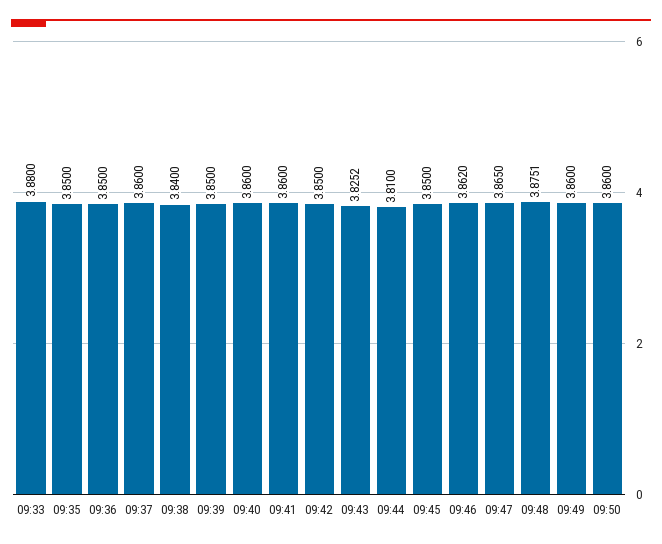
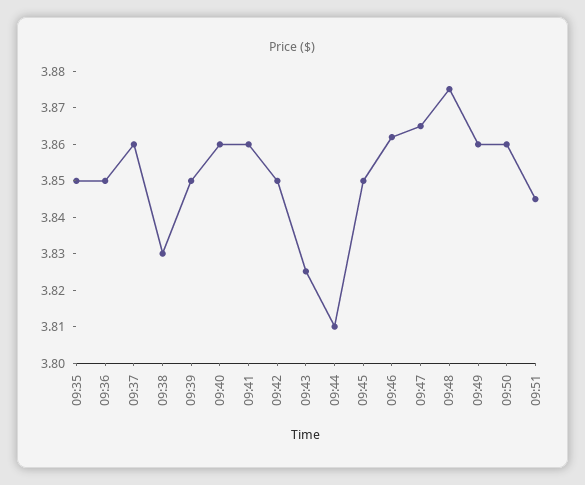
09:33: 3.88 -> none
09:38: 3.84 -> 3.83
09:51: none -> 3.845

